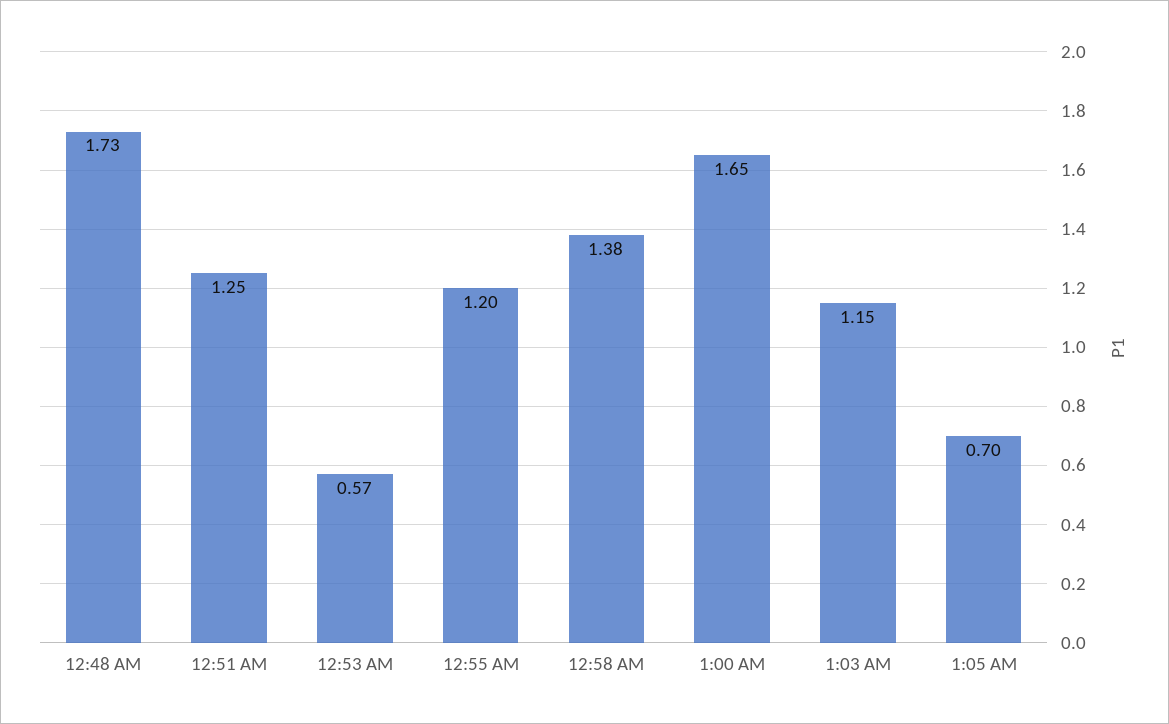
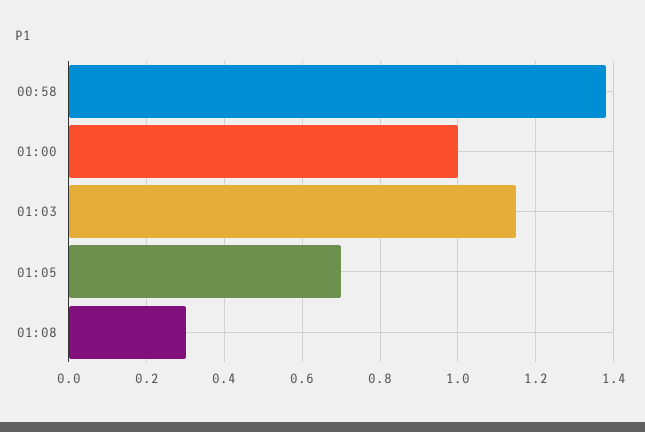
12:48 AM: 1.73 -> none
12:51 AM: 1.25 -> none
12:53 AM: 0.57 -> none
12:55 AM: 1.2 -> none
1:00 AM: 1.65 -> 1
01:08: none -> 0.3

